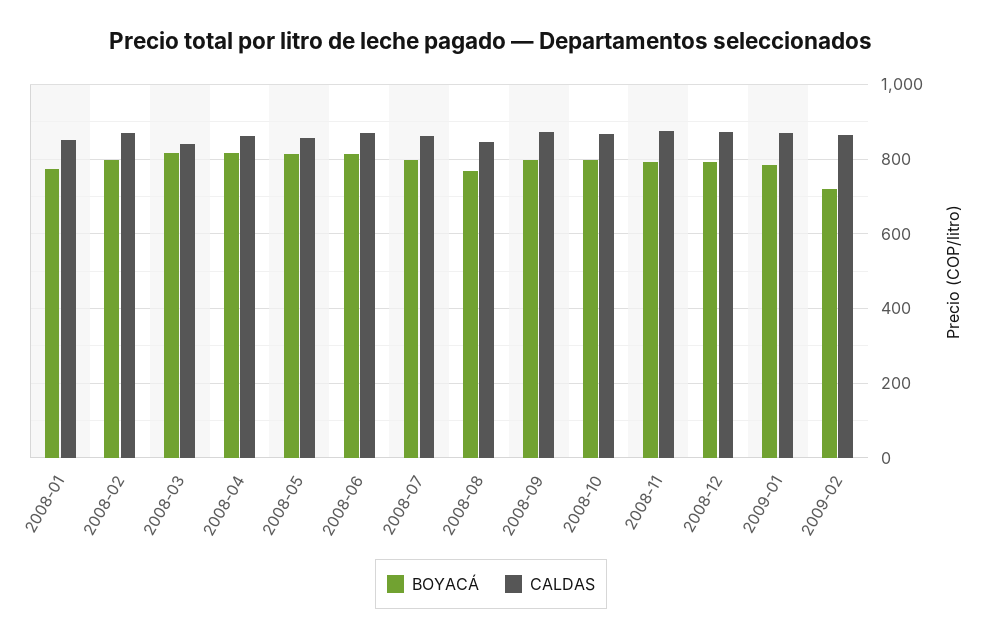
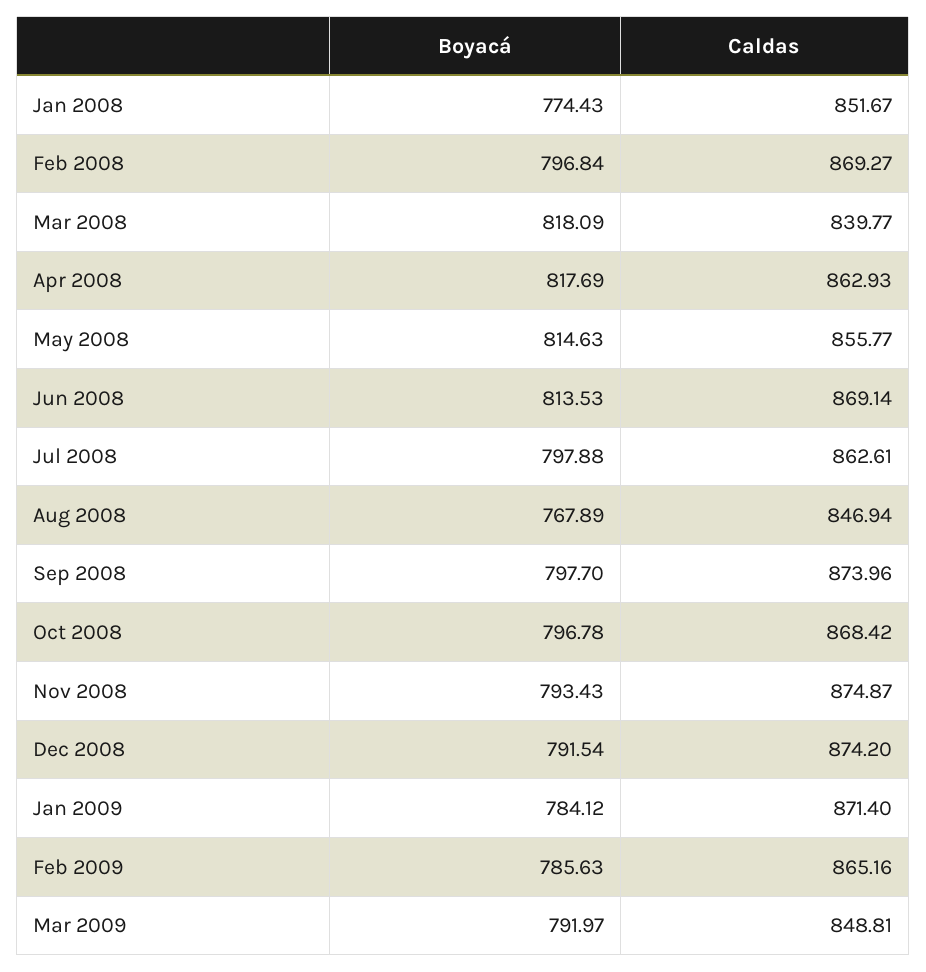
BOYACÁ, 2009-02: 720 -> 785.63
BOYACÁ, Mar 2009: none -> 791.97
CALDAS, Mar 2009: none -> 848.81

